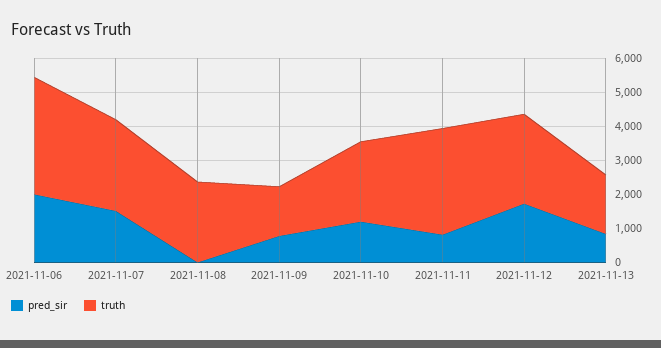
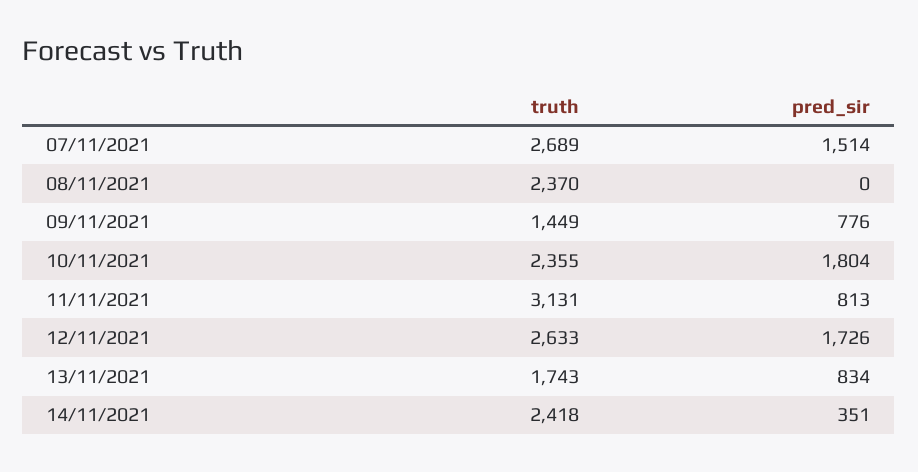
pred_sir, 2021-11-06: 2000 -> none
truth, 2021-11-06: 3500 -> none
pred_sir, 2021-11-10: 1250 -> 1804
truth, 14/11/2021: none -> 2418
pred_sir, 14/11/2021: none -> 351

